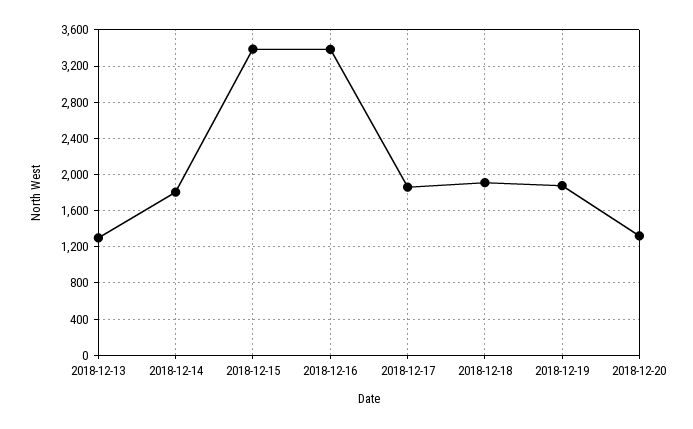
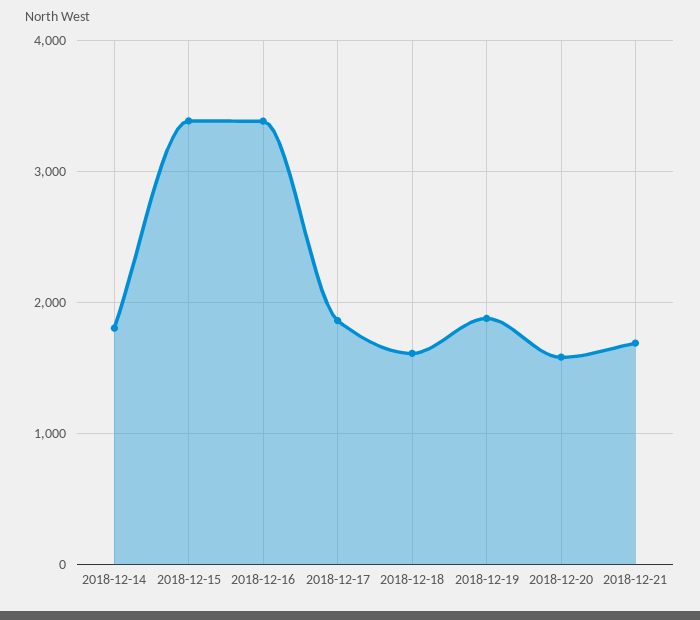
2018-12-13: 1300 -> none
2018-12-18: 1900 -> 1600
2018-12-20: 1300 -> 1600
2018-12-21: none -> 1700

